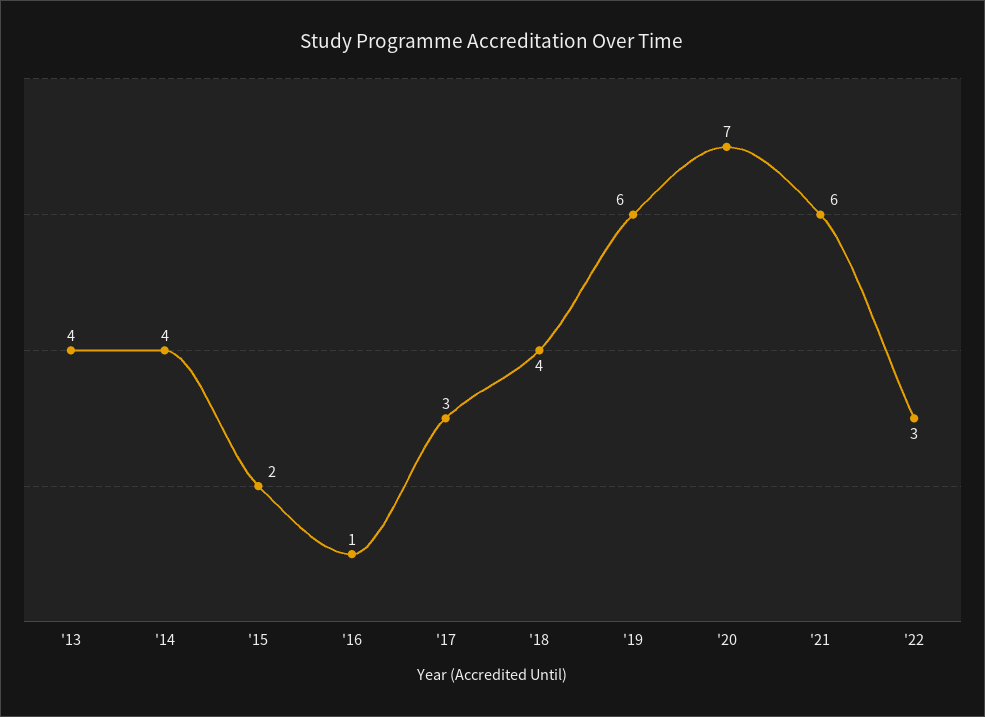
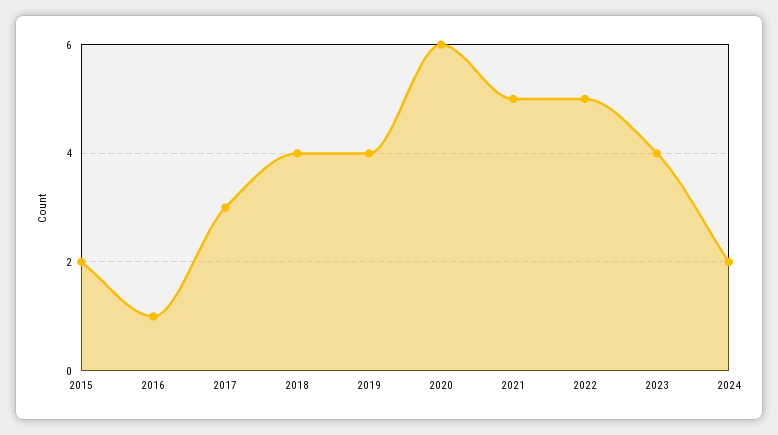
'13: 4 -> none
'14: 4 -> none
'19: 6 -> 4
'20: 7 -> 6
'21: 6 -> 5
'22: 3 -> 5
2023: none -> 4
2024: none -> 2

